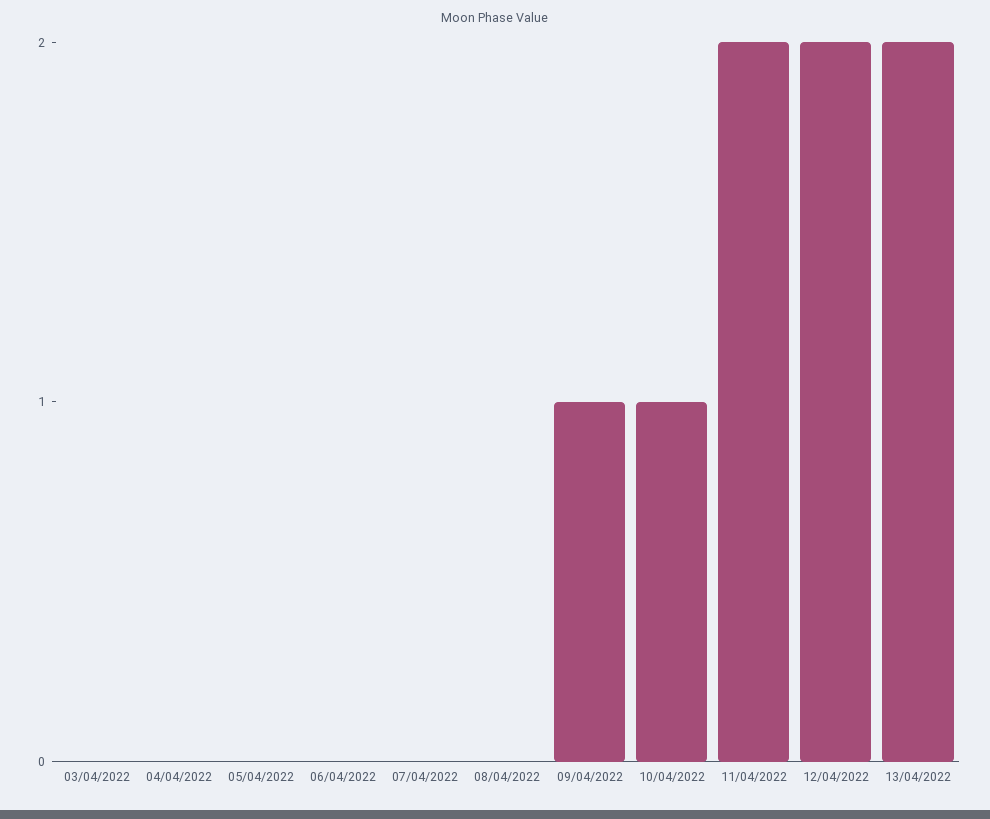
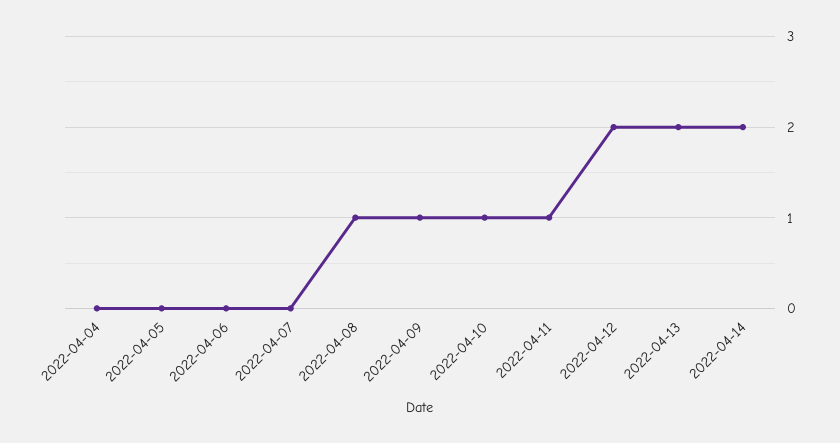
03/04/2022: 0 -> none
08/04/2022: 0 -> 1
11/04/2022: 2 -> 1
2022-04-14: none -> 2

